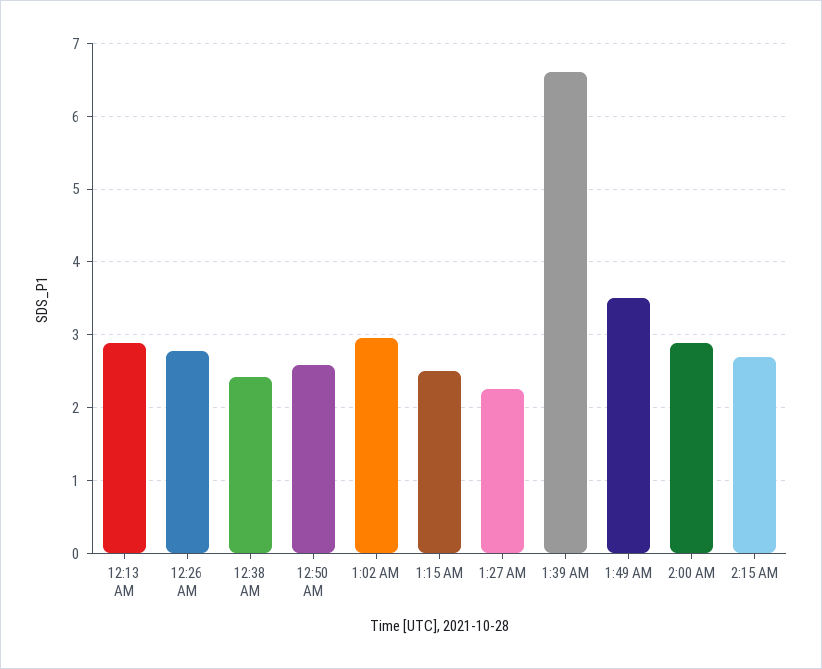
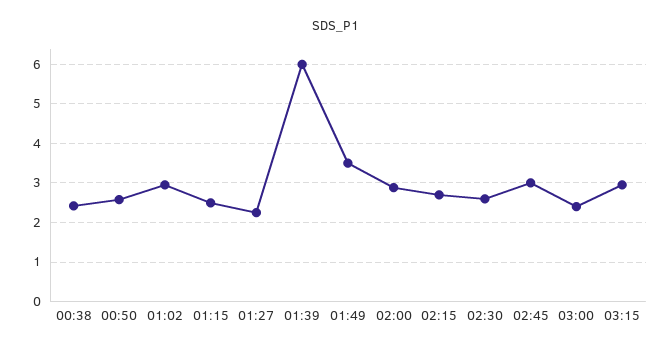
12:13 AM: 2.9 -> none
12:26 AM: 2.8 -> none
1:39 AM: 6.6 -> 6
02:30: none -> 2.6
02:45: none -> 3
03:00: none -> 2.4
03:15: none -> 3

